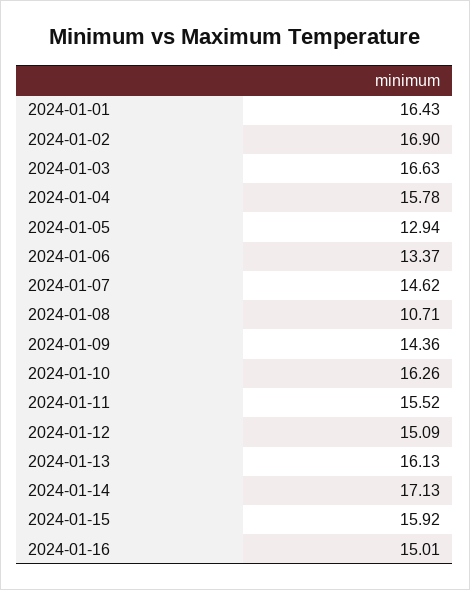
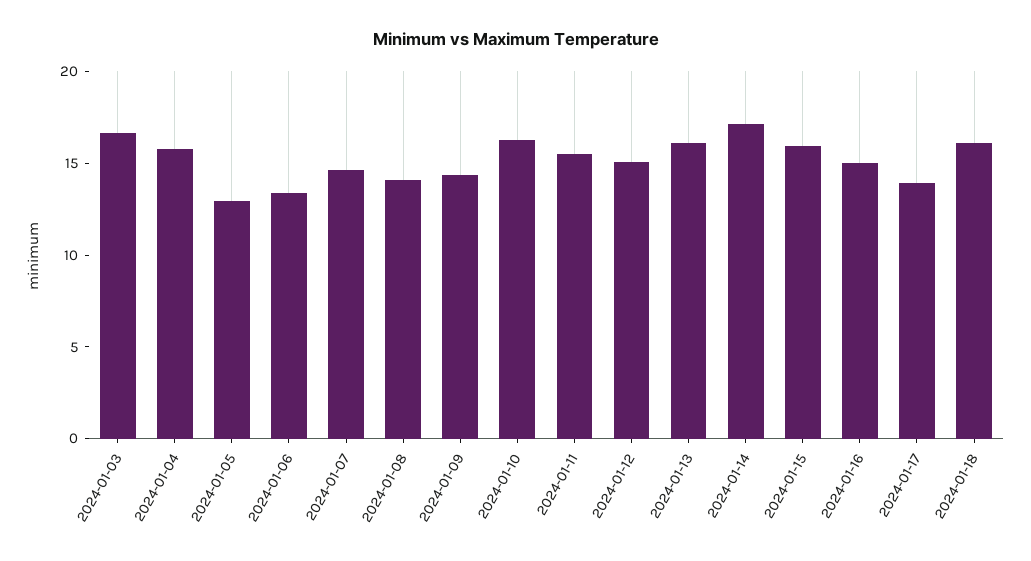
2024-01-01: 16.43 -> none
2024-01-02: 16.9 -> none
2024-01-08: 10.71 -> 14
2024-01-17: none -> 14
2024-01-18: none -> 16

